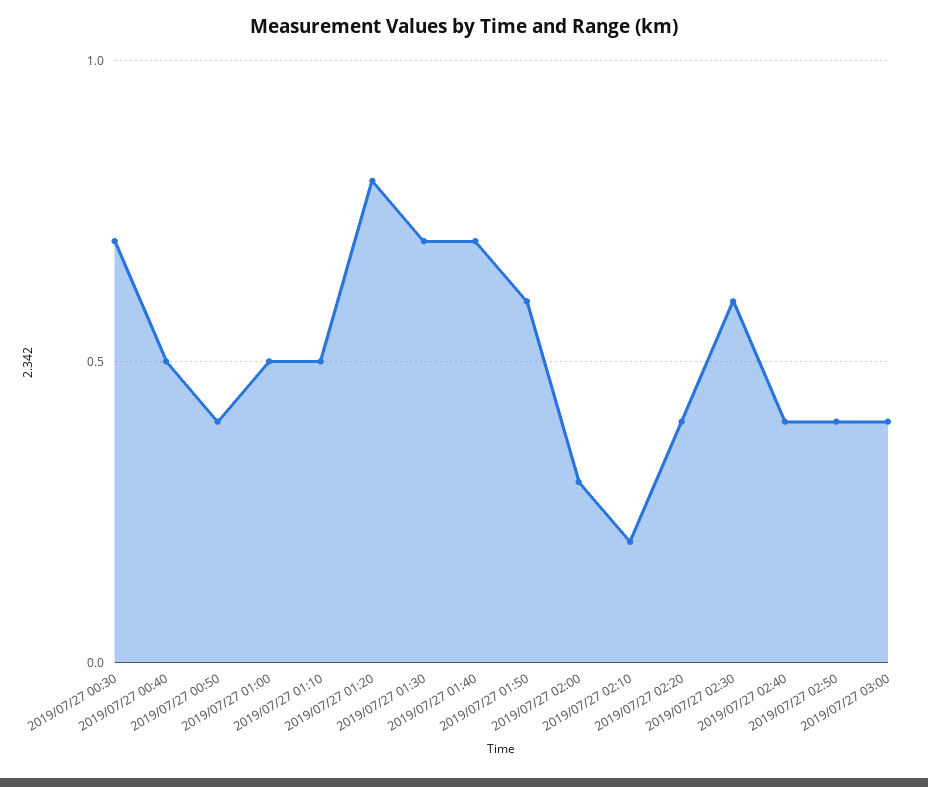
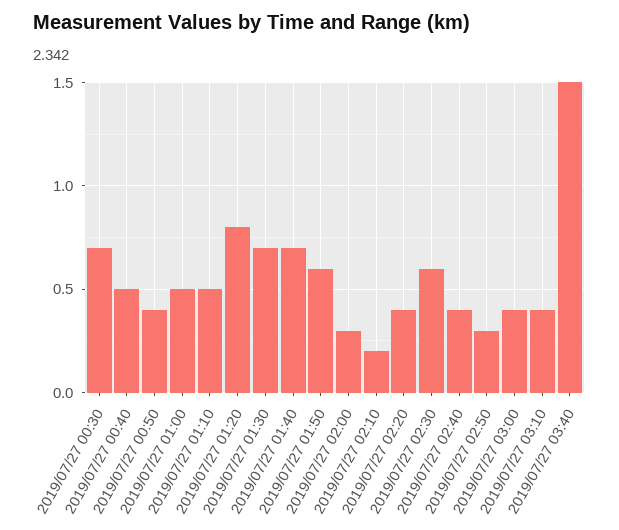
2019/07/27 02:50: 0.4 -> 0.3
2019/07/27 03:10: none -> 0.4
2019/07/27 03:40: none -> 1.5

